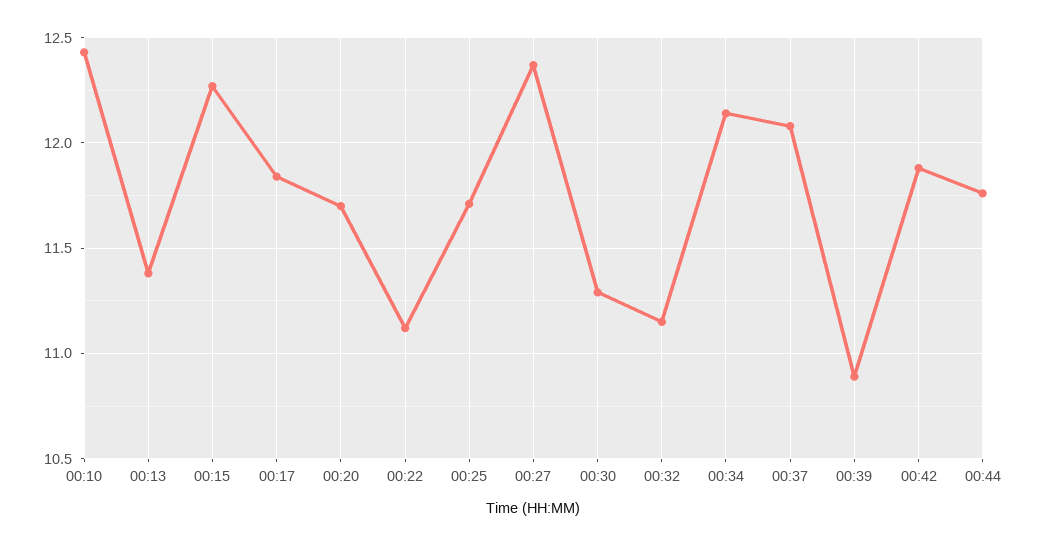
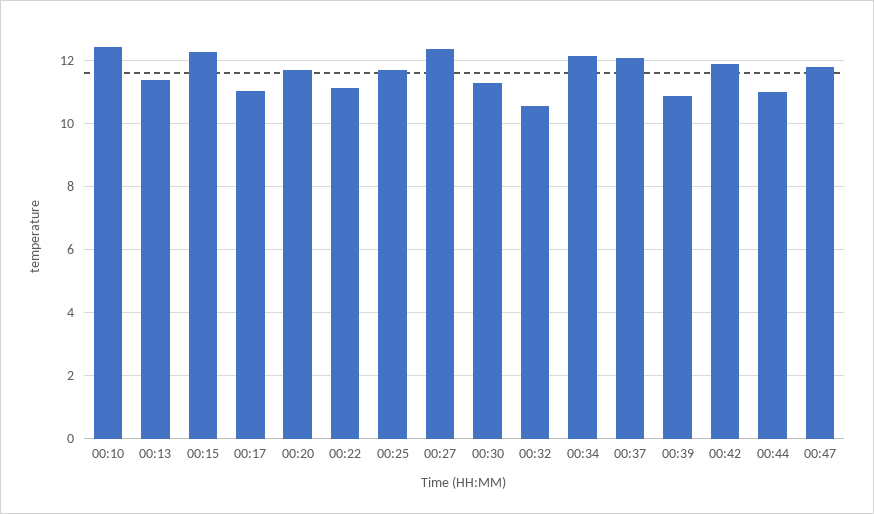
00:17: 11.85 -> 11
00:32: 11.15 -> 10.6
00:44: 11.75 -> 11
00:47: none -> 11.8

